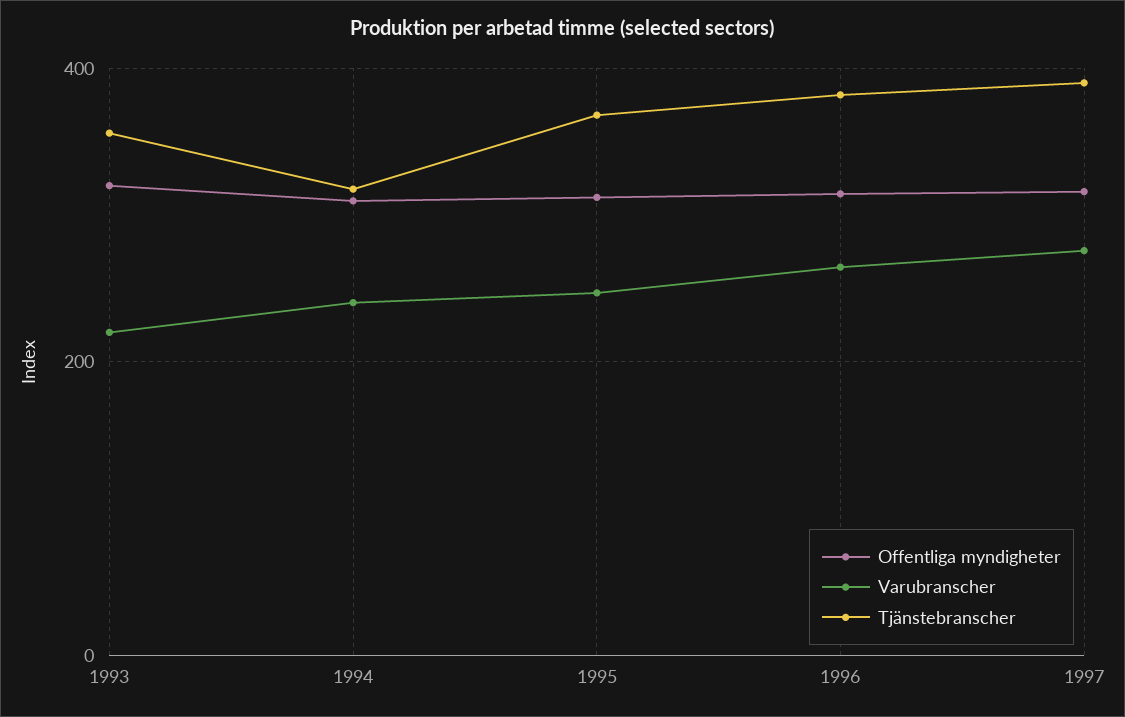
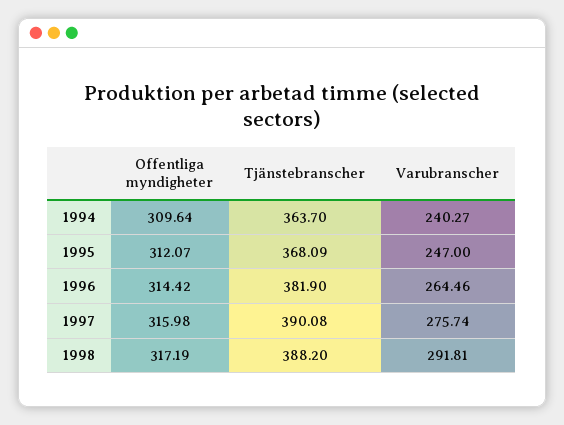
Offentliga myndigheter, 1993: 320 -> none
Varubranscher, 1993: 220 -> none
Tjänstebranscher, 1993: 360 -> none
Tjänstebranscher, 1994: 320 -> 363.7
Offentliga myndigheter, 1998: none -> 317.19
Tjänstebranscher, 1998: none -> 388.2
Varubranscher, 1998: none -> 291.81

